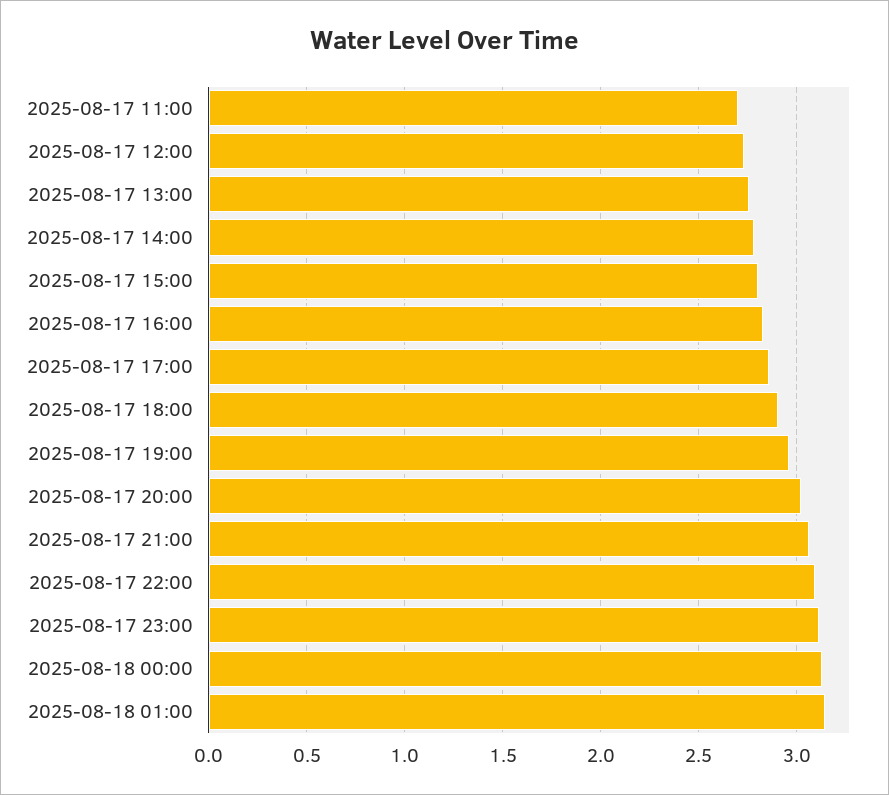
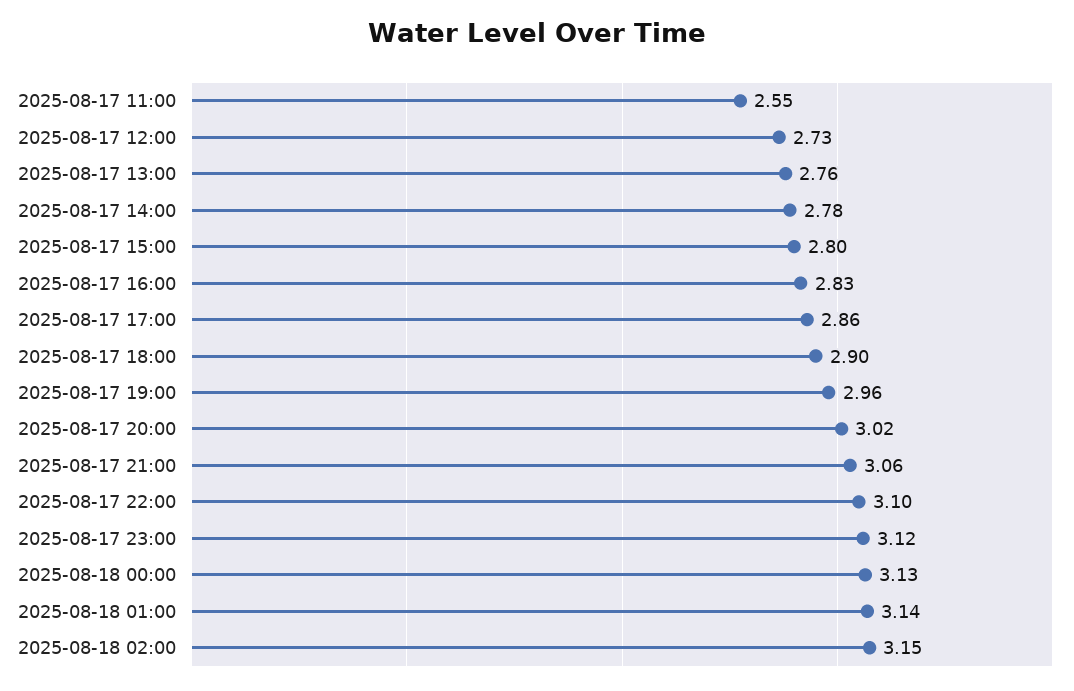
2025-08-17 11:00: 2.7 -> 2.55
2025-08-18 02:00: none -> 3.15

